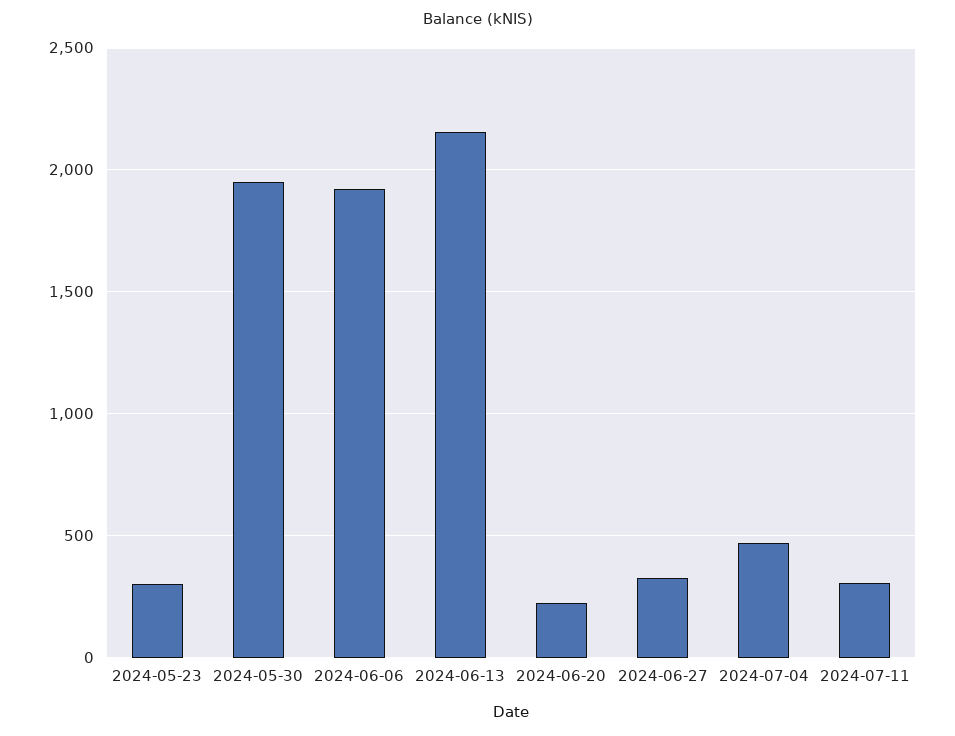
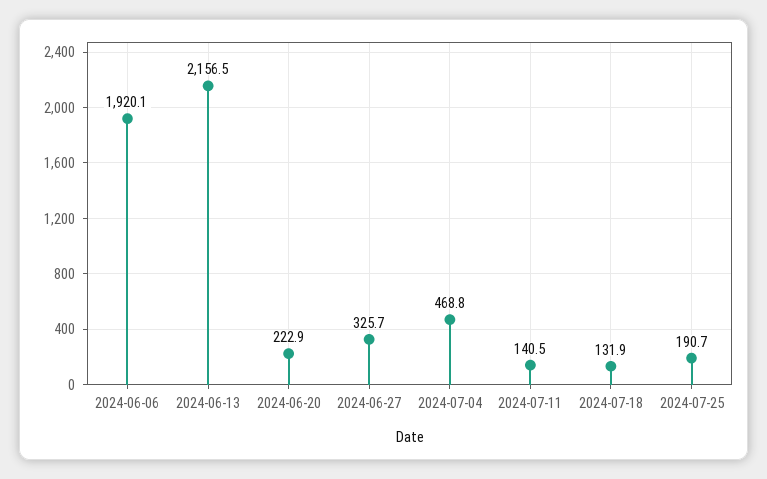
2024-05-23: 300 -> none
2024-05-30: 1950 -> none
2024-07-11: 300 -> 140.5
2024-07-18: none -> 131.9
2024-07-25: none -> 190.7

